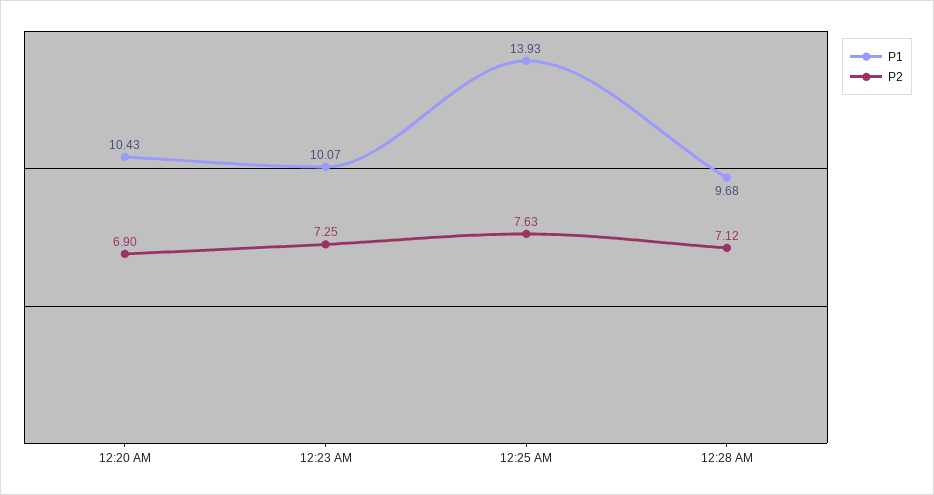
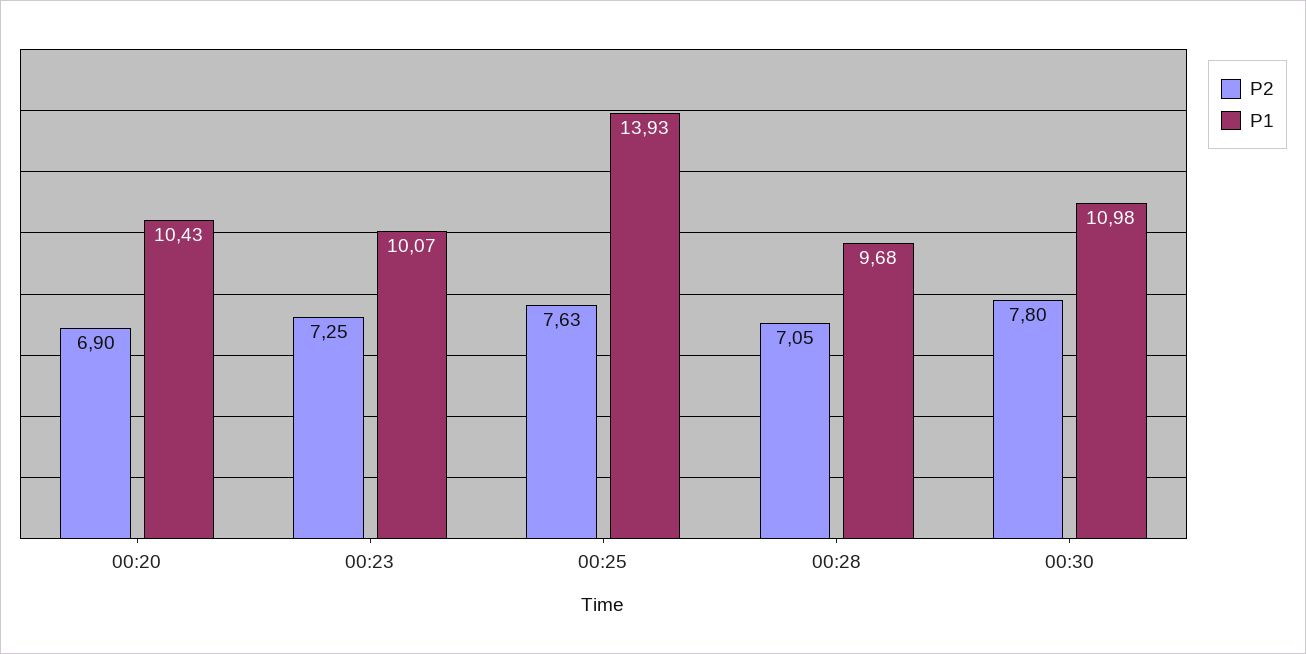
P2, 12:28 AM: 7.12 -> 7.05
P2, 00:30: none -> 7.8
P1, 00:30: none -> 10.98

